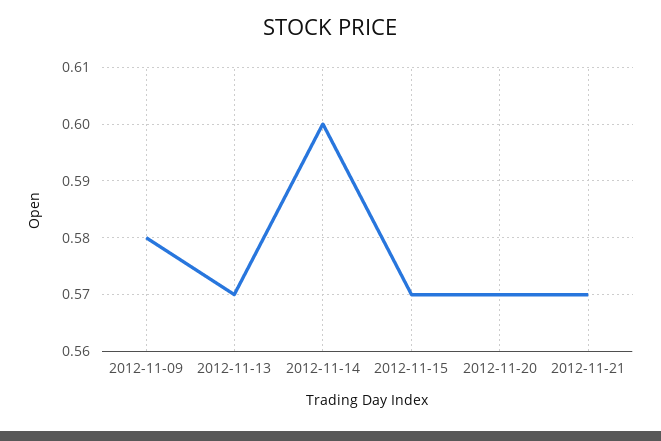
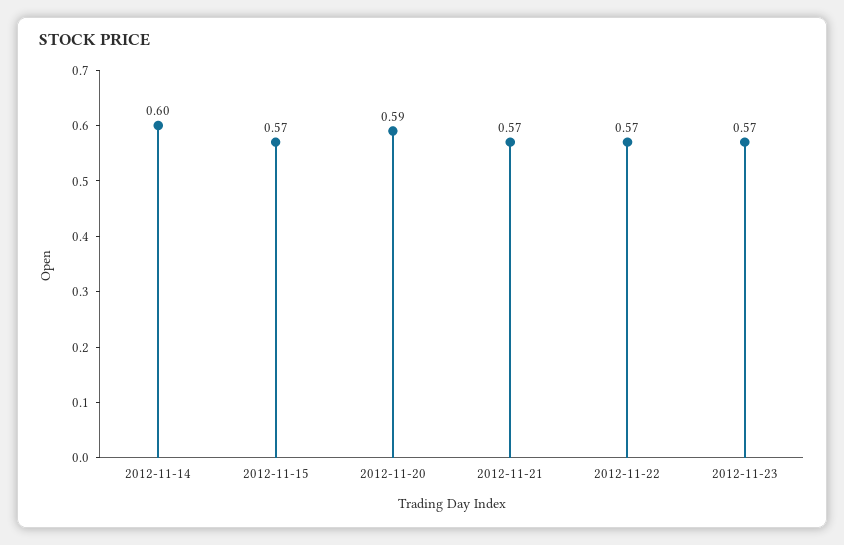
2012-11-09: 0.58 -> none
2012-11-13: 0.57 -> none
2012-11-20: 0.57 -> 0.59
2012-11-22: none -> 0.57
2012-11-23: none -> 0.57

